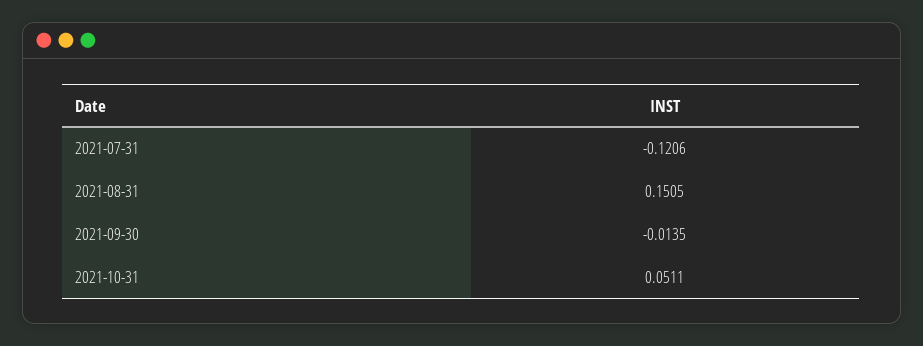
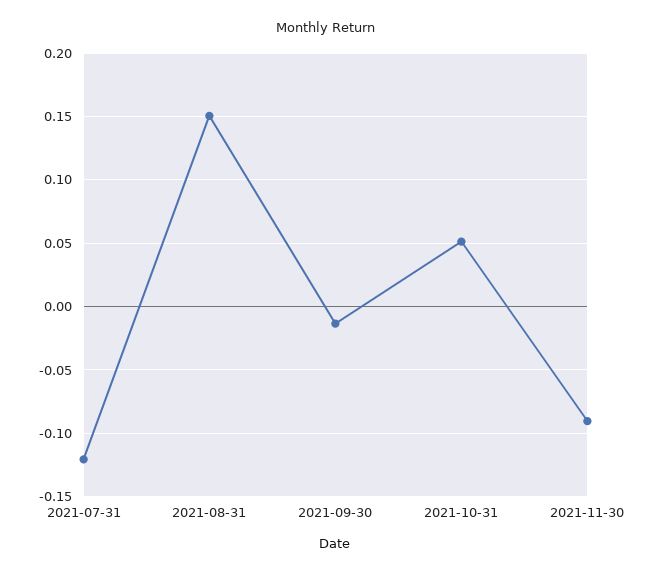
2021-11-30: none -> -0.09

